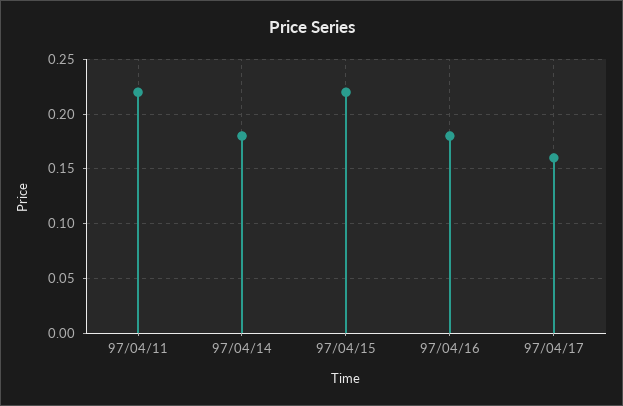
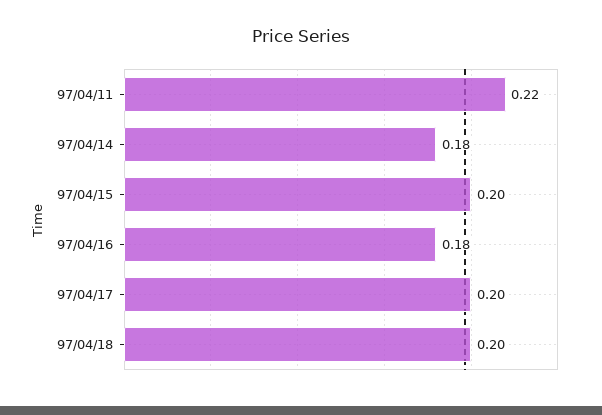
97/04/15: 0.22 -> 0.2
97/04/17: 0.16 -> 0.2
97/04/18: none -> 0.2

